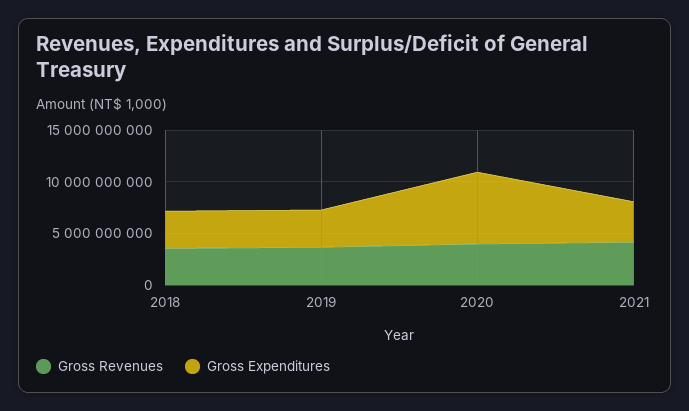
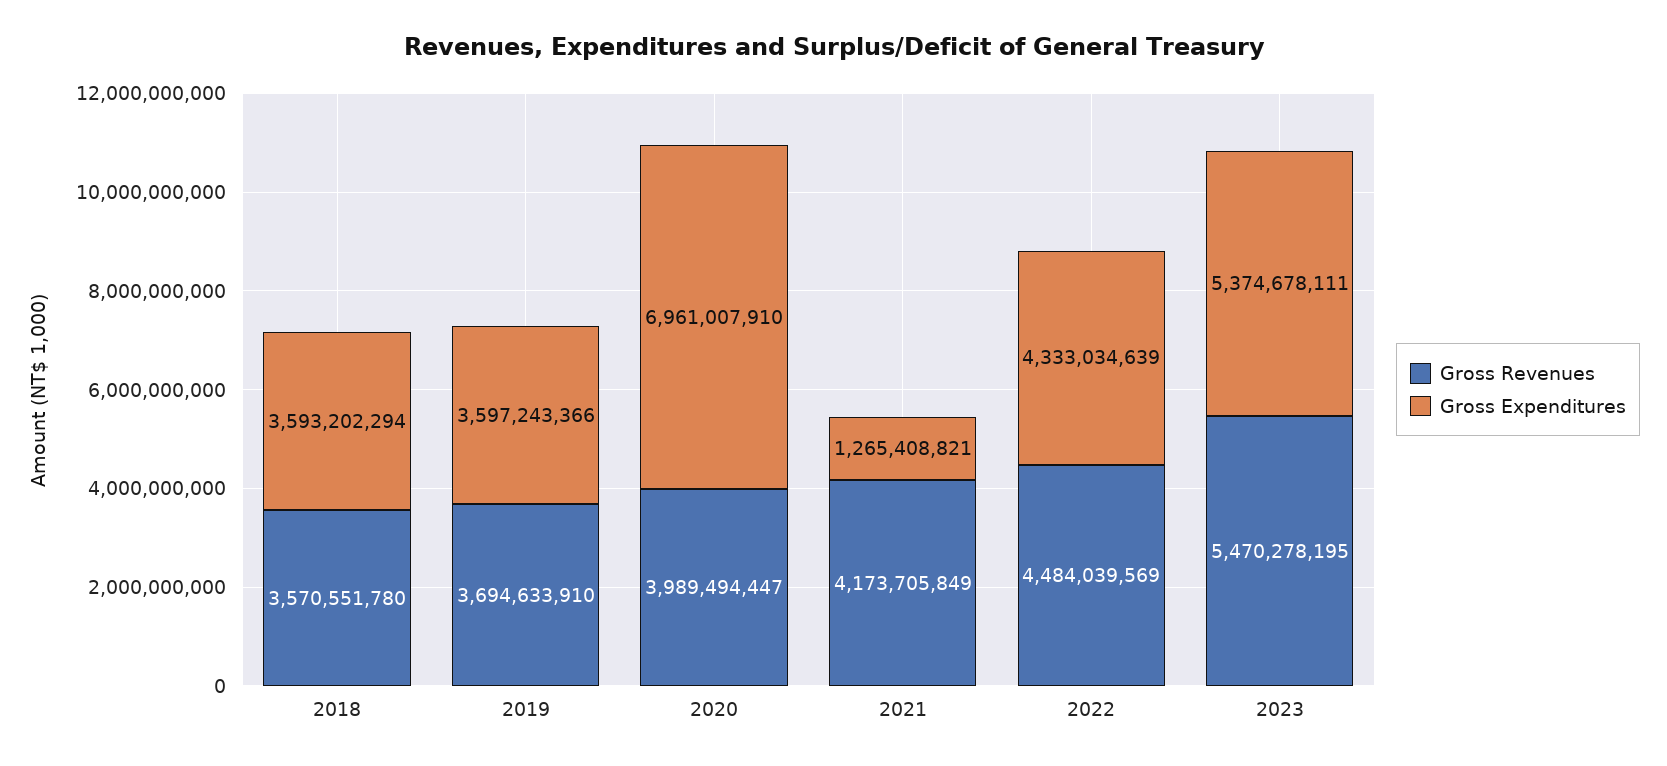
Gross Expenditures, 2021: 4000000000 -> 1265408821
Gross Revenues, 2022: none -> 4484039569
Gross Expenditures, 2022: none -> 4333034639
Gross Revenues, 2023: none -> 5470278195
Gross Expenditures, 2023: none -> 5374678111

